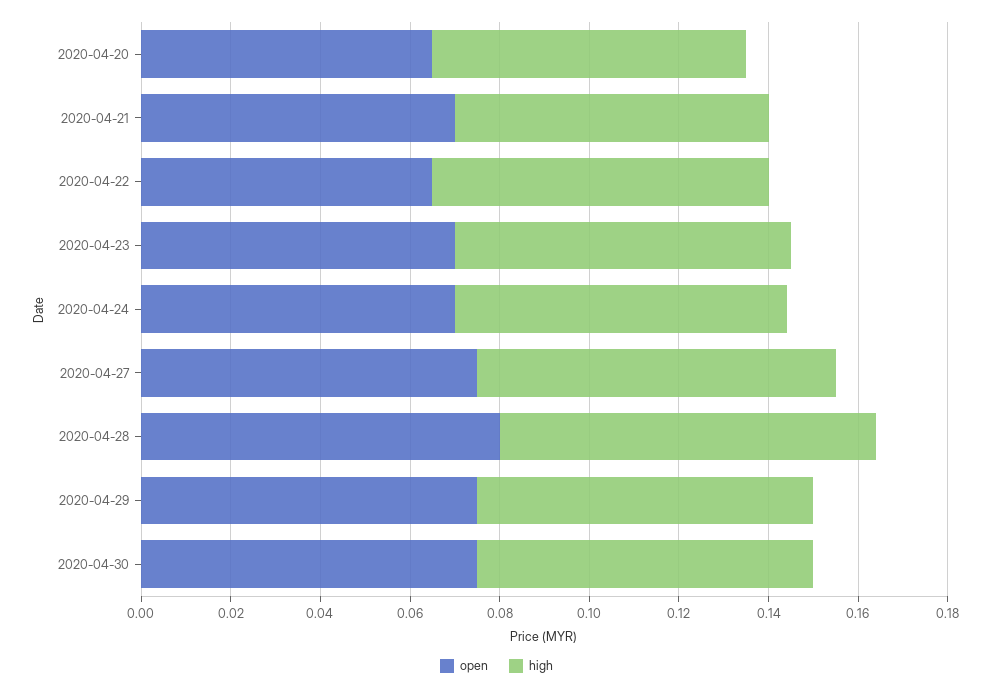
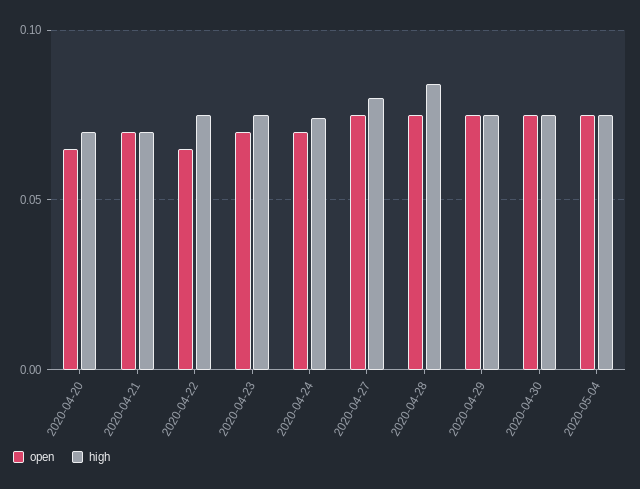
open, 2020-04-28: 0.08 -> 0.075
open, 2020-05-04: none -> 0.075
high, 2020-05-04: none -> 0.075

